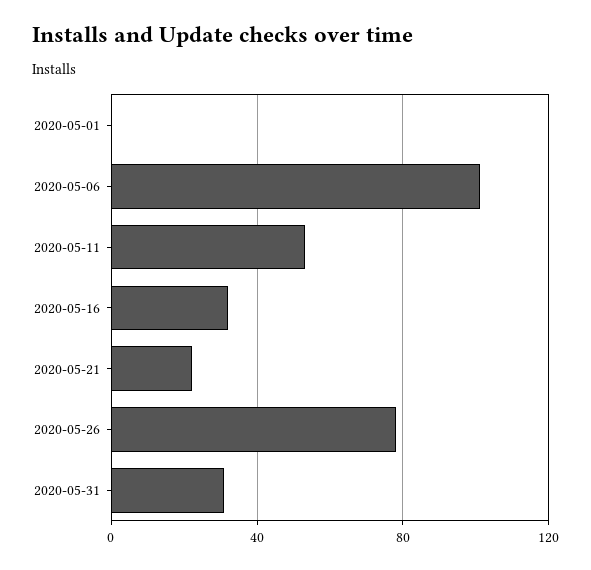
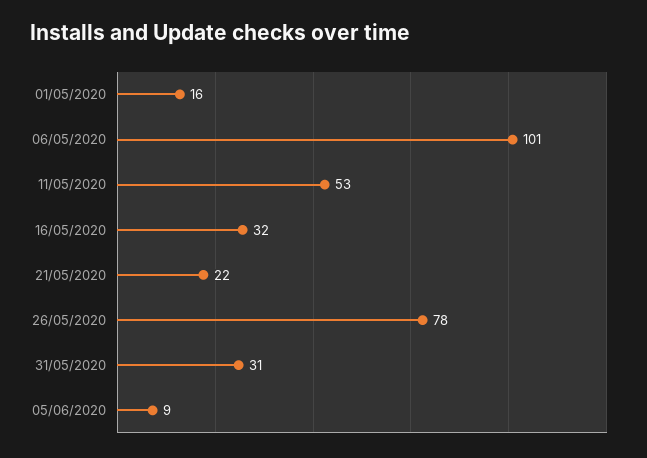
2020-05-01: 0 -> 16
05/06/2020: none -> 9

